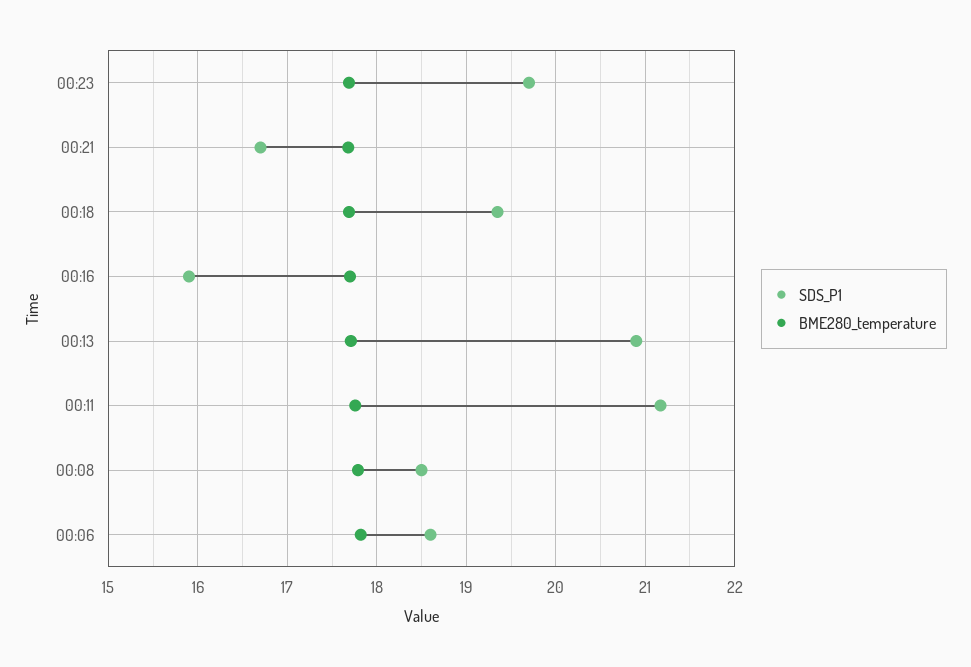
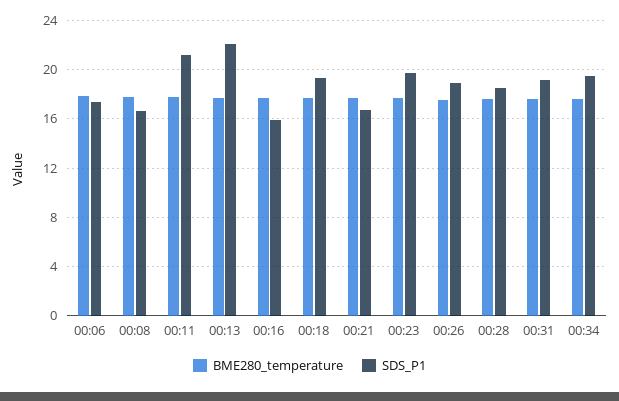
SDS_P1, 00:13: 20.9 -> 22
SDS_P1, 00:08: 18.5 -> 16.5
SDS_P1, 00:06: 18.6 -> 17.5
BME280_temperature, 00:26: none -> 17.5
SDS_P1, 00:26: none -> 19
BME280_temperature, 00:28: none -> 17.5
SDS_P1, 00:28: none -> 18.5
BME280_temperature, 00:31: none -> 17.5
SDS_P1, 00:31: none -> 19
BME280_temperature, 00:34: none -> 17.5
SDS_P1, 00:34: none -> 19.5

